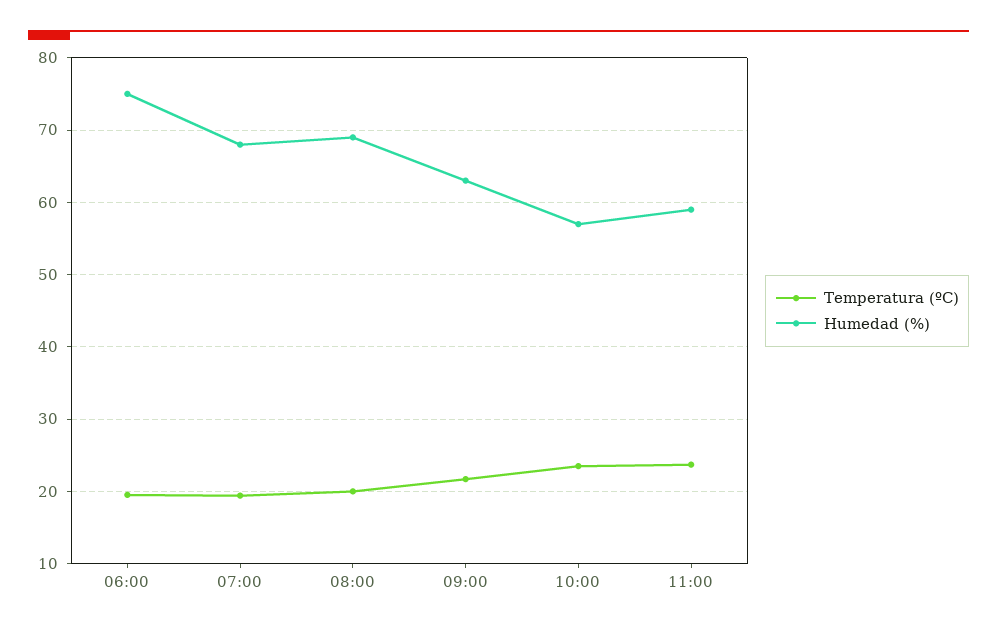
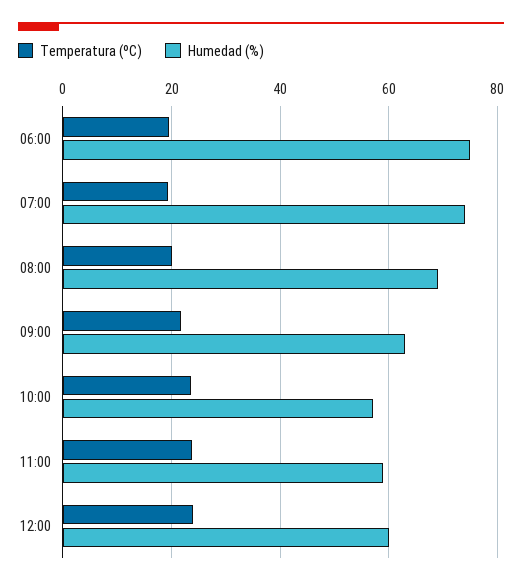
Humedad (%), 07:00: 68 -> 74
Temperatura (ºC), 12:00: none -> 24
Humedad (%), 12:00: none -> 60

